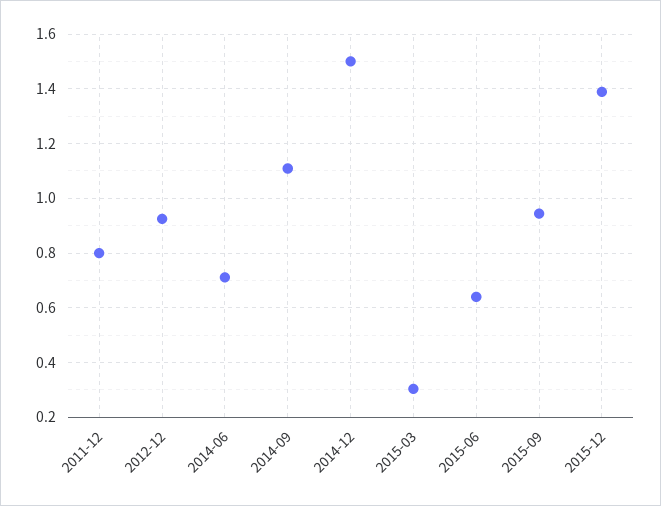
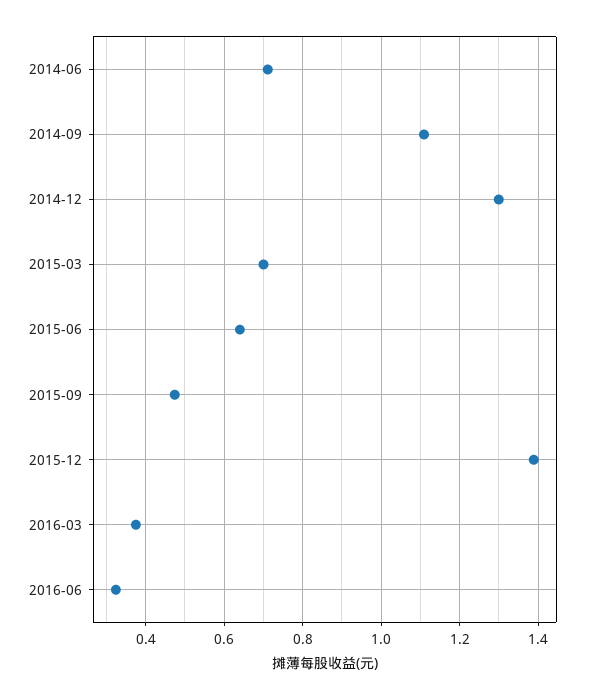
2011-12: 0.8 -> none
2012-12: 0.925 -> none
2014-12: 1.5 -> 1.3
2015-03: 0.3 -> 0.7
2015-09: 0.95 -> 0.48
2016-03: none -> 0.38
2016-06: none -> 0.32

